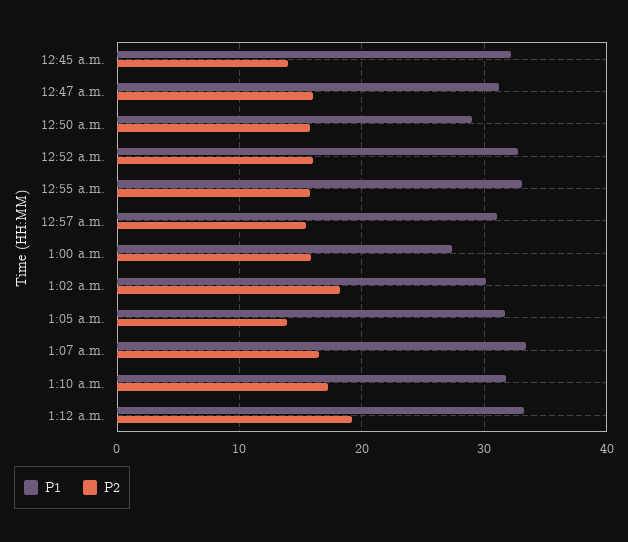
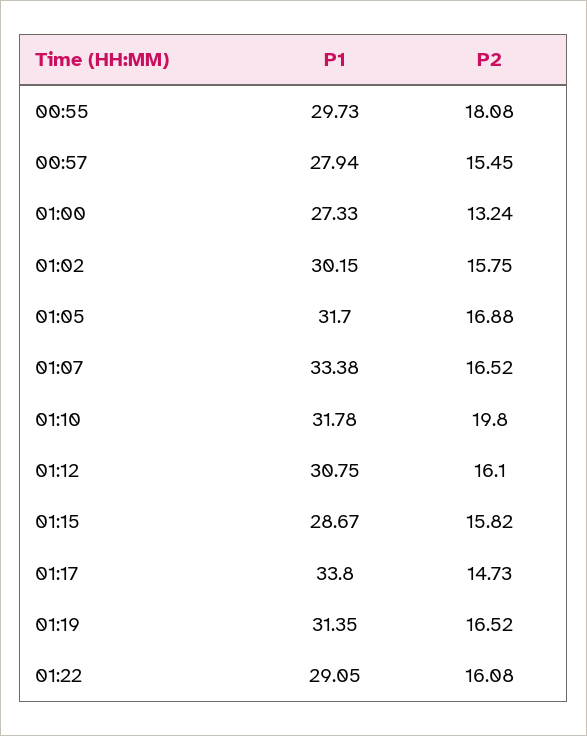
P1, 12:45 a.m.: 32 -> none
P2, 12:45 a.m.: 14 -> none
P1, 12:47 a.m.: 31 -> none
P2, 12:47 a.m.: 16 -> none
P1, 12:50 a.m.: 29 -> none
P2, 12:50 a.m.: 16 -> none
P1, 12:52 a.m.: 33 -> none
P2, 12:52 a.m.: 16 -> none
P1, 12:55 a.m.: 33 -> 29.73
P2, 12:55 a.m.: 16 -> 18.08
P1, 12:57 a.m.: 31 -> 27.94
P2, 1:00 a.m.: 16 -> 13.24
P2, 1:02 a.m.: 18 -> 15.75
P2, 1:05 a.m.: 14 -> 16.88
P2, 1:10 a.m.: 17 -> 19.8
P1, 1:12 a.m.: 33 -> 30.75
P2, 1:12 a.m.: 19 -> 16.1
P1, 01:15: none -> 28.67
P2, 01:15: none -> 15.82
P1, 01:17: none -> 33.8
P2, 01:17: none -> 14.73
P1, 01:19: none -> 31.35
P2, 01:19: none -> 16.52
P1, 01:22: none -> 29.05
P2, 01:22: none -> 16.08

